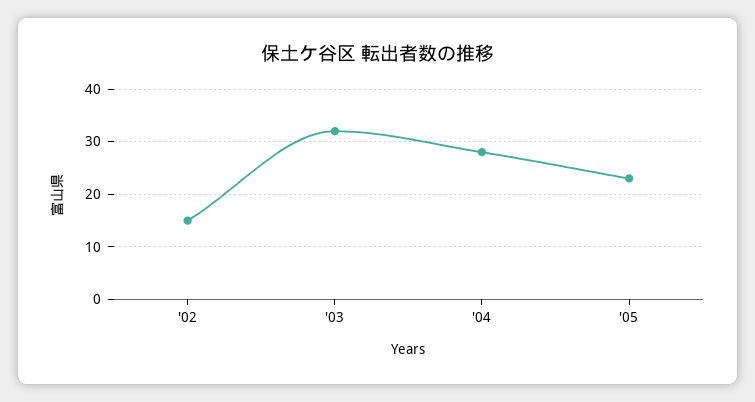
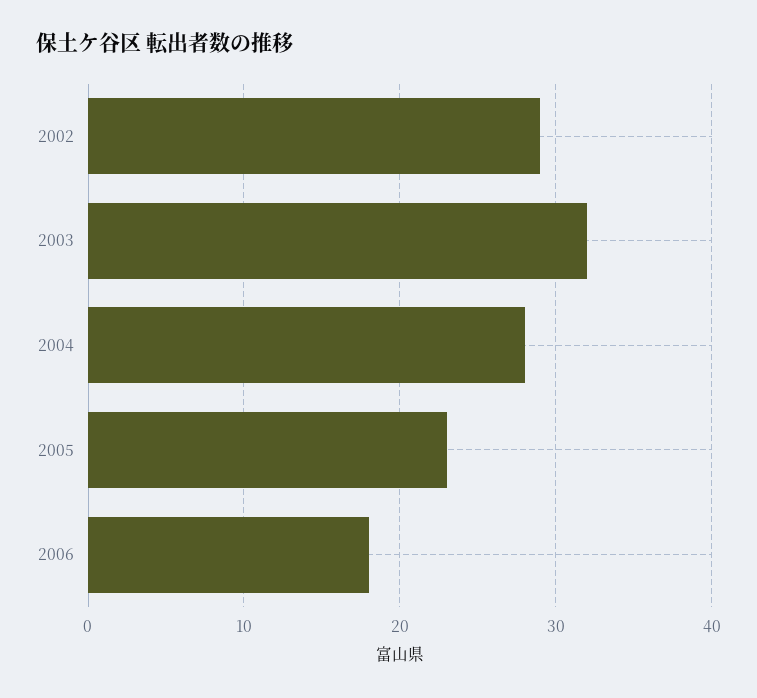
'02: 15 -> 29
2006: none -> 18

